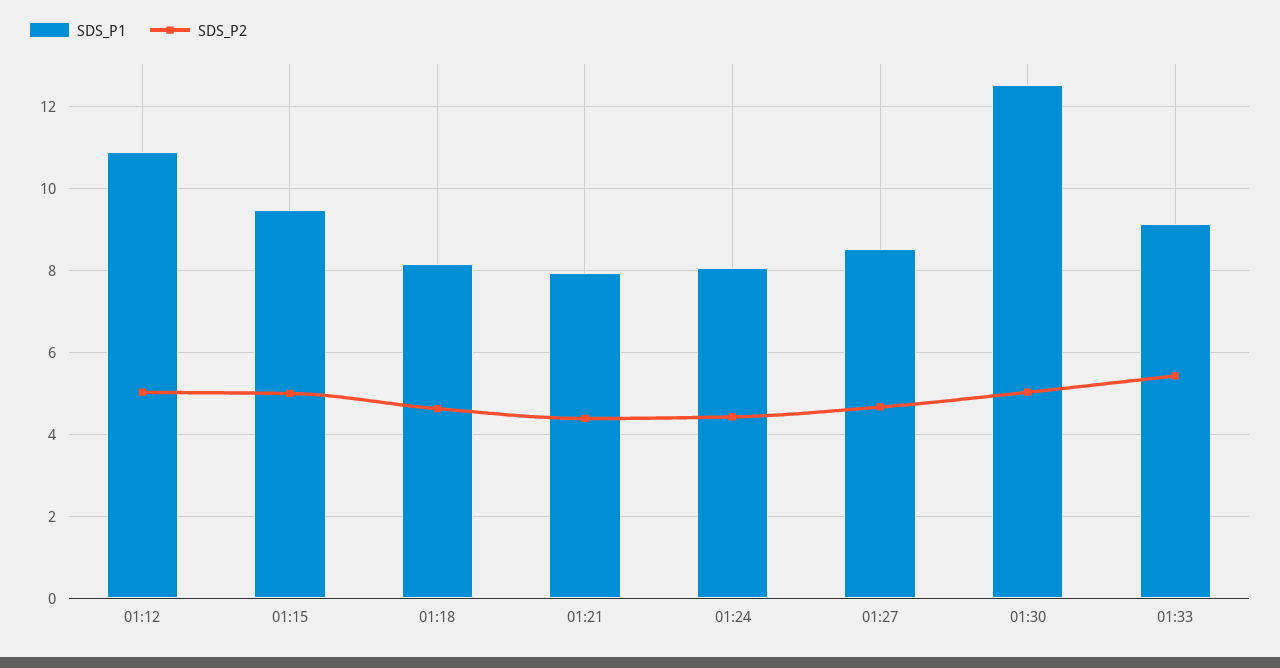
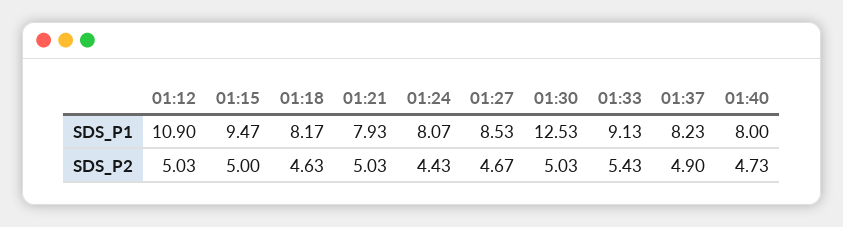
SDS_P2, 01:21: 4.4 -> 5.03
SDS_P1, 01:37: none -> 8.23
SDS_P1, 01:40: none -> 8
SDS_P2, 01:37: none -> 4.9
SDS_P2, 01:40: none -> 4.73

